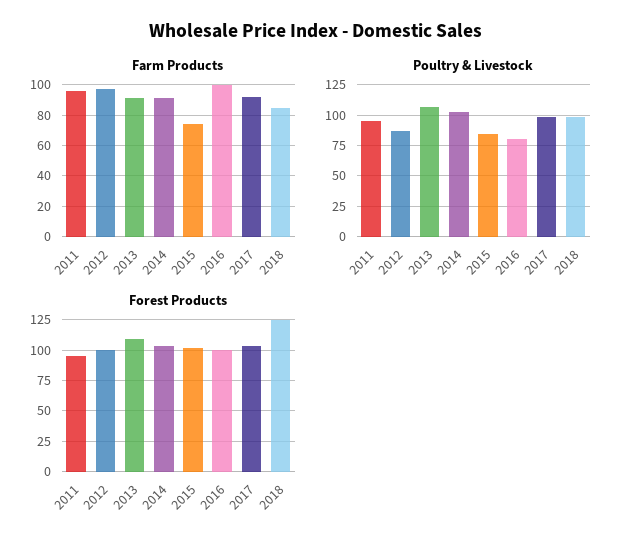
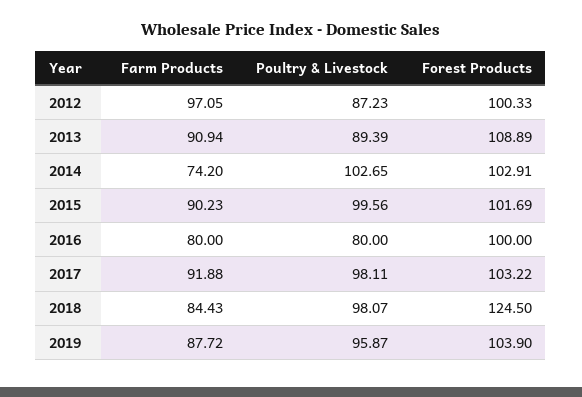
Farm Products, 2011: 95 -> none
Farm Products, 2014: 90 -> 74.2
Farm Products, 2015: 75 -> 90.23
Farm Products, 2016: 100 -> 80
Poultry & Livestock, 2011: 95 -> none
Poultry & Livestock, 2013: 105 -> 89.39
Poultry & Livestock, 2015: 85 -> 99.56
Forest Products, 2011: 95 -> none
Farm Products, 2019: none -> 87.72
Poultry & Livestock, 2019: none -> 95.87
Forest Products, 2019: none -> 103.9

